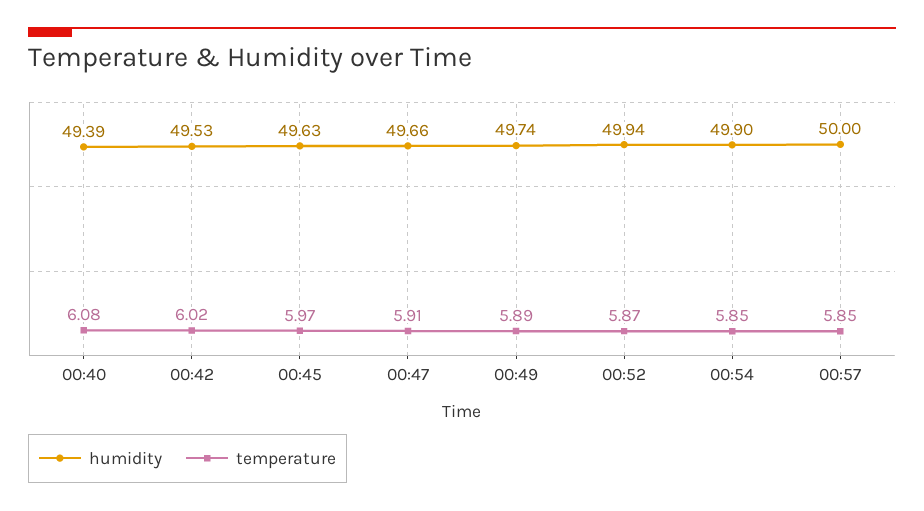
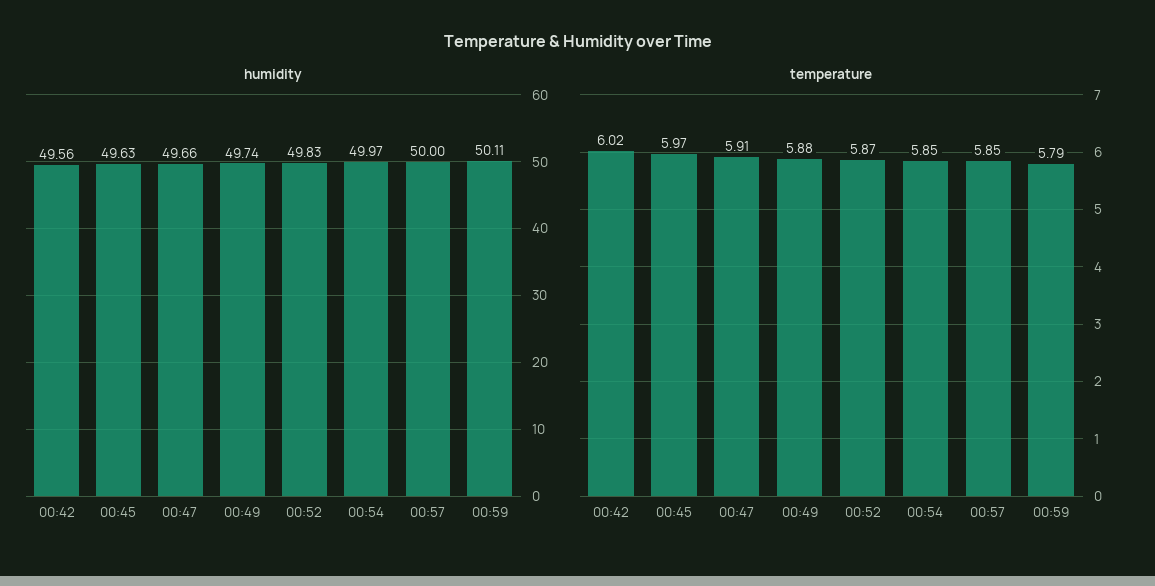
humidity, 00:40: 49.39 -> none
temperature, 00:40: 6.08 -> none
humidity, 00:42: 49.53 -> 49.56
temperature, 00:49: 5.89 -> 5.88
humidity, 00:52: 49.94 -> 49.83
humidity, 00:54: 49.9 -> 49.97
humidity, 00:59: none -> 50.11
temperature, 00:59: none -> 5.79

